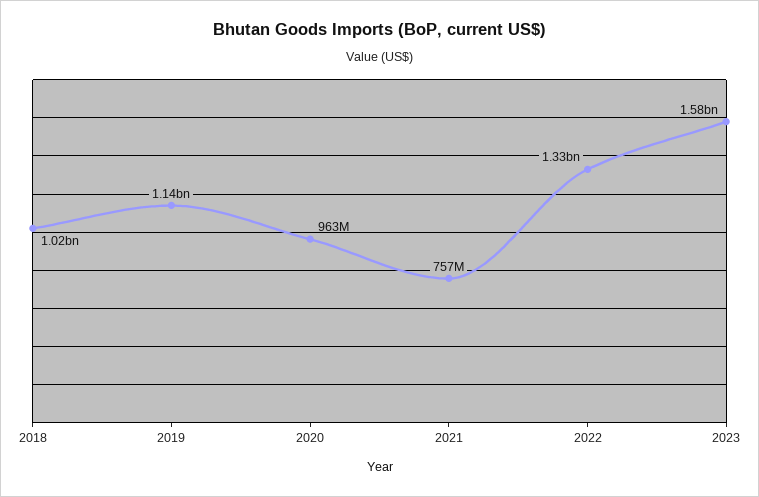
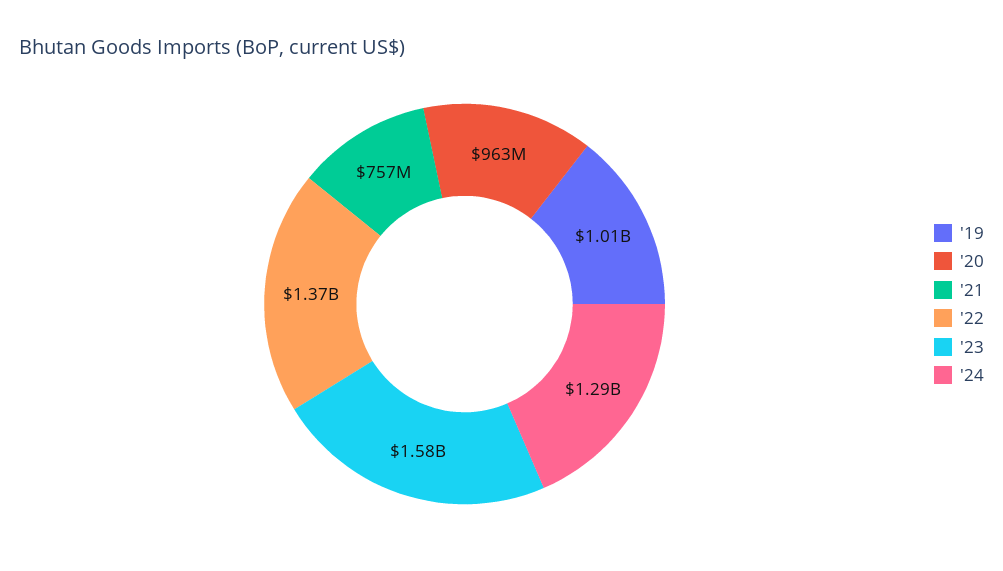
2018: 1020000000 -> none
2019: 1140000000 -> 1010000000
2022: 1330000000 -> 1370000000
'24: none -> 1290000000

